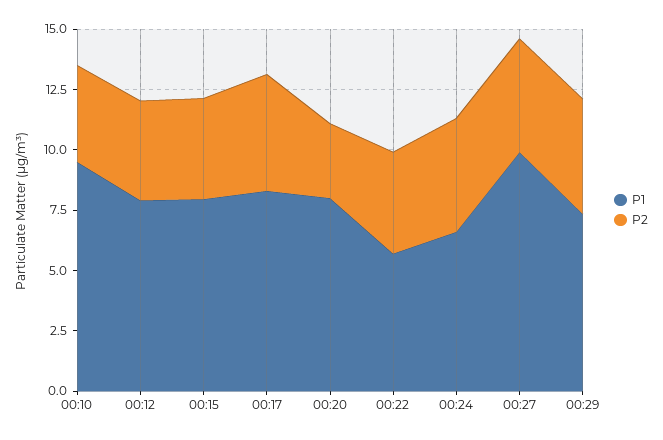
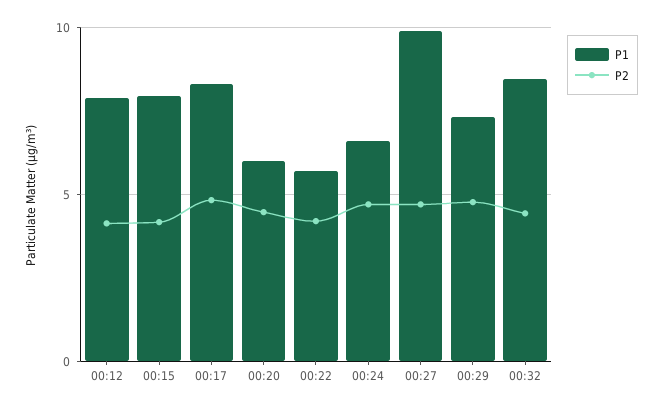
P1, 00:10: 9.5 -> none
P2, 00:10: 4 -> none
P1, 00:20: 8 -> 6
P2, 00:20: 3 -> 4.5
P1, 00:32: none -> 8.5
P2, 00:32: none -> 4.5

